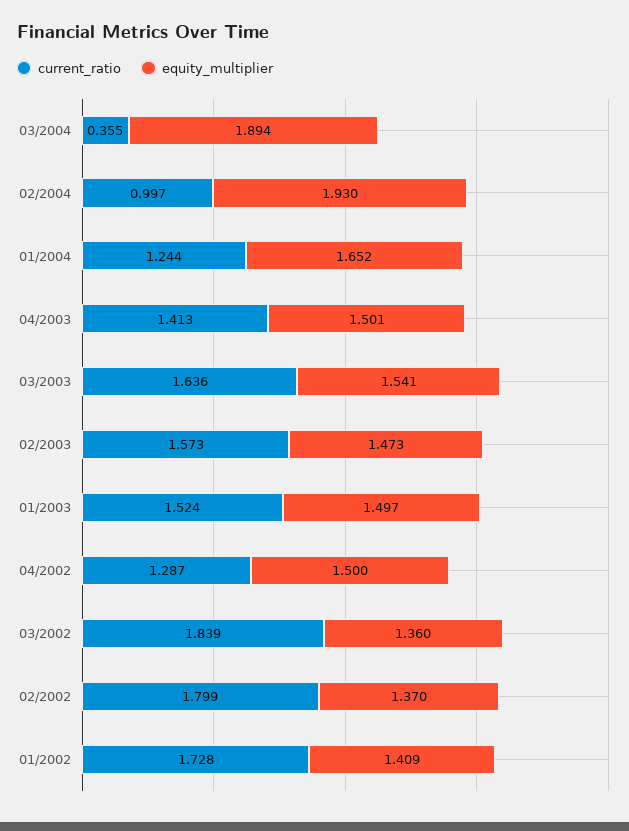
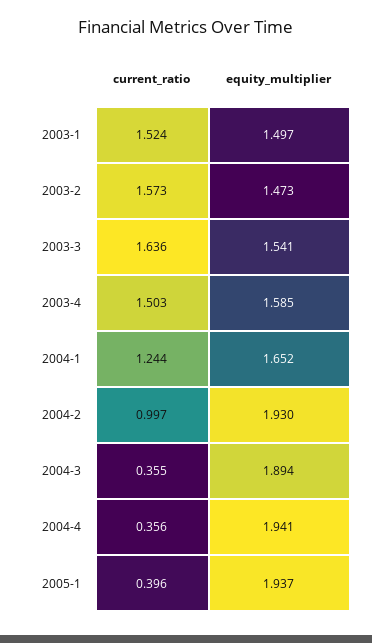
current_ratio, 04/2003: 1.413 -> 1.503
equity_multiplier, 04/2003: 1.501 -> 1.585
current_ratio, 04/2002: 1.287 -> none
equity_multiplier, 04/2002: 1.5 -> none
current_ratio, 03/2002: 1.839 -> none
equity_multiplier, 03/2002: 1.36 -> none
current_ratio, 02/2002: 1.799 -> none
equity_multiplier, 02/2002: 1.37 -> none
current_ratio, 01/2002: 1.728 -> none
equity_multiplier, 01/2002: 1.409 -> none
current_ratio, 2004-4: none -> 0.356
equity_multiplier, 2004-4: none -> 1.941
current_ratio, 2005-1: none -> 0.396
equity_multiplier, 2005-1: none -> 1.937

